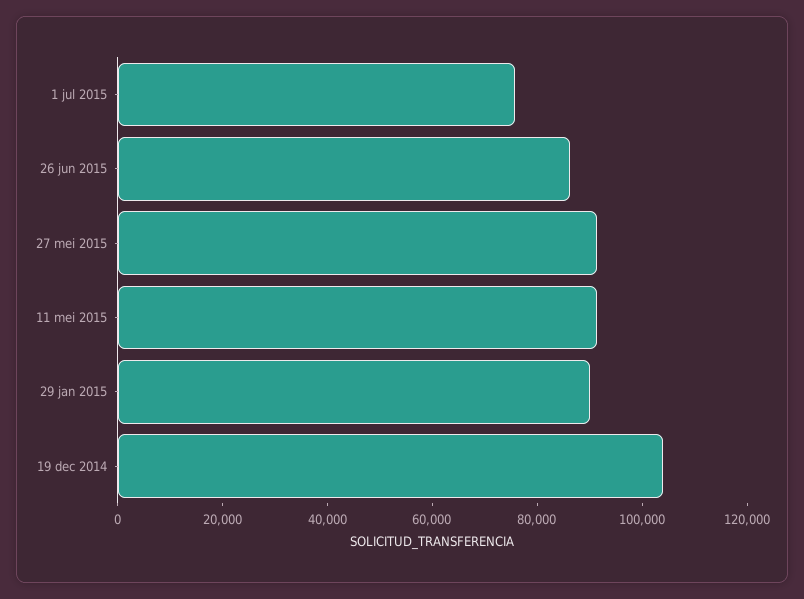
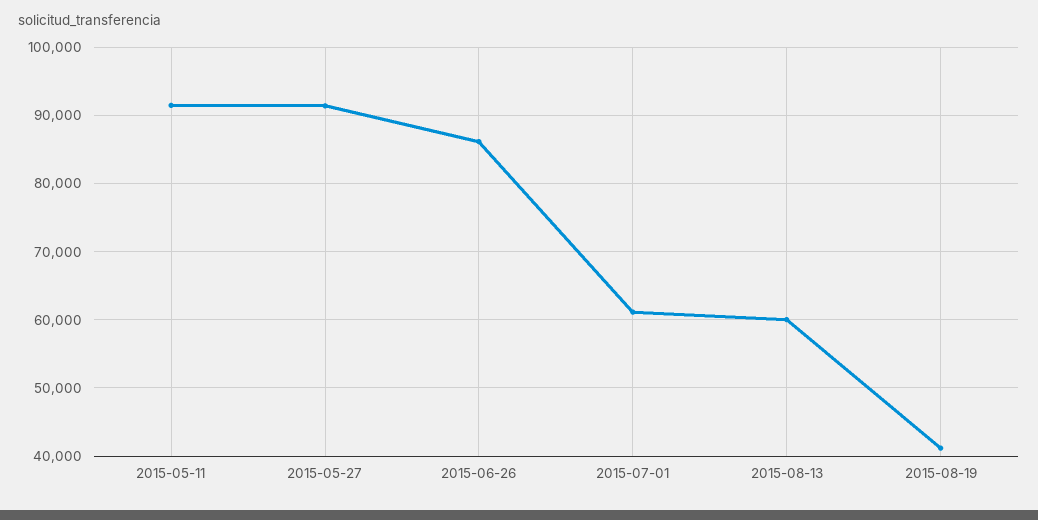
1 jul 2015: 75000 -> 61000
29 jan 2015: 90000 -> none
19 dec 2014: 105000 -> none
2015-08-13: none -> 60000
2015-08-19: none -> 41000

